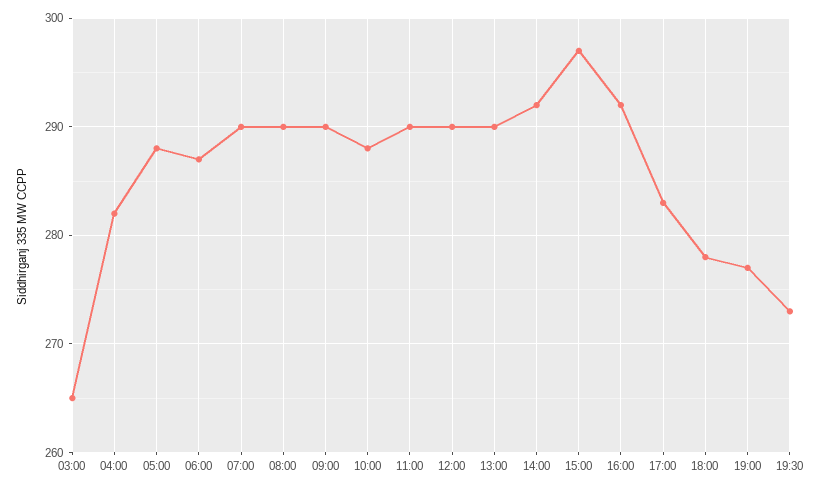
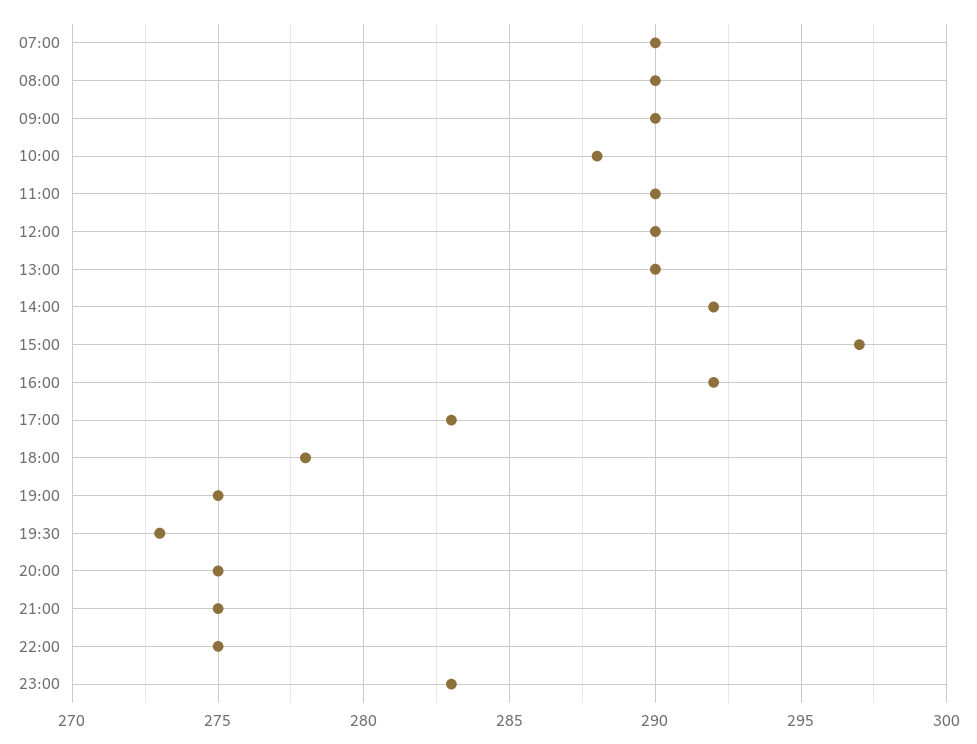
03:00: 265 -> none
04:00: 282 -> none
05:00: 288 -> none
06:00: 287 -> none
19:00: 277 -> 275
20:00: none -> 275
21:00: none -> 275
22:00: none -> 275
23:00: none -> 283

